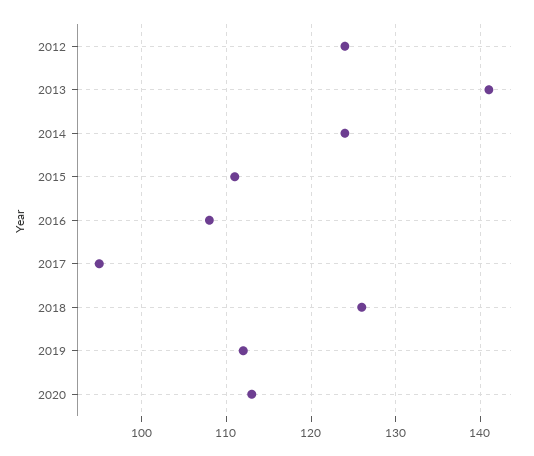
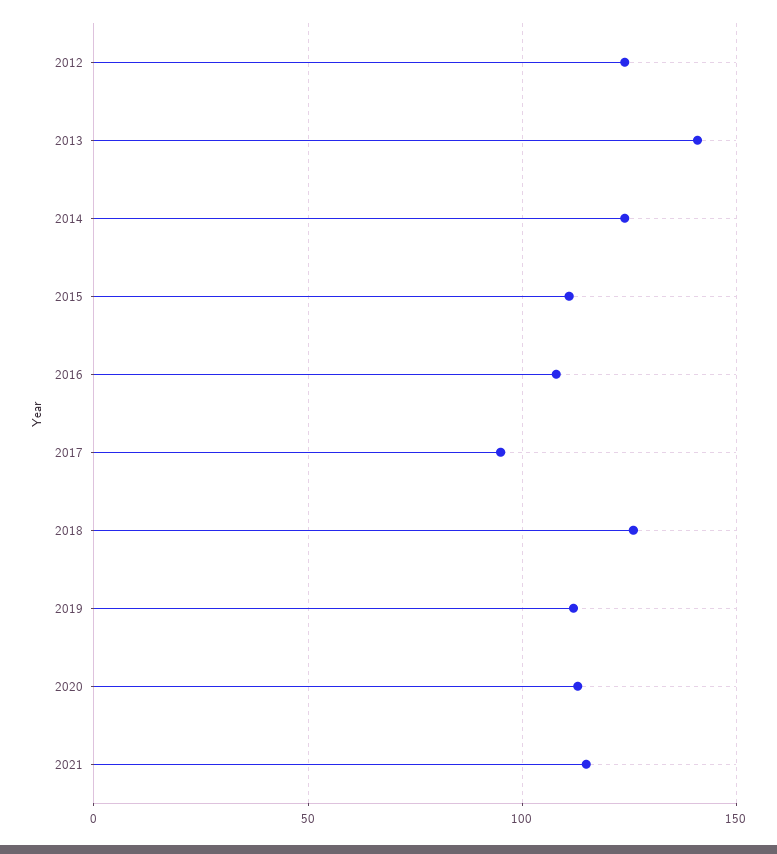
2021: none -> 115

